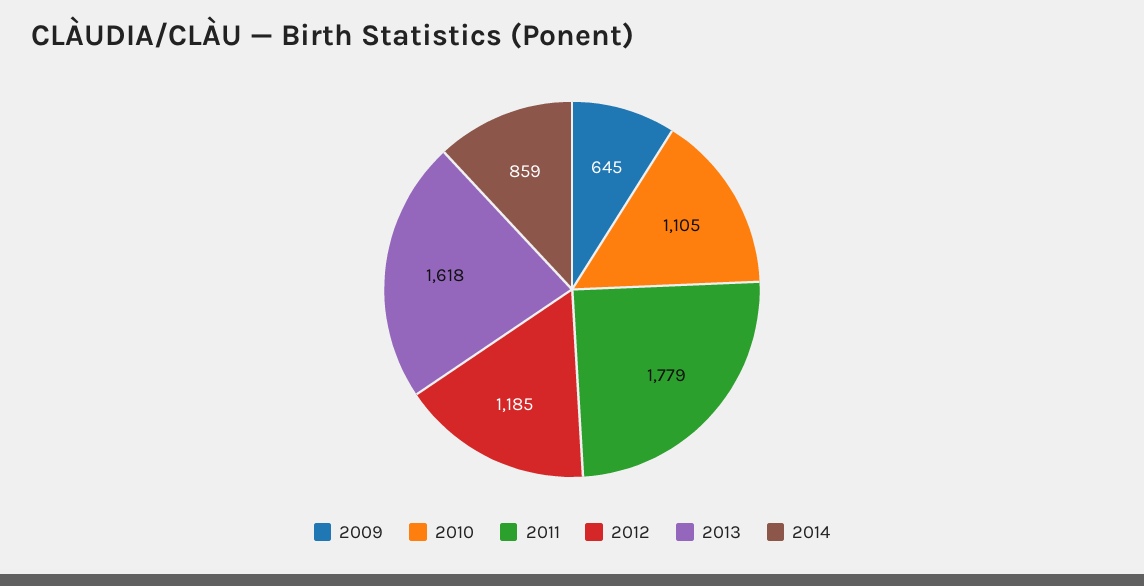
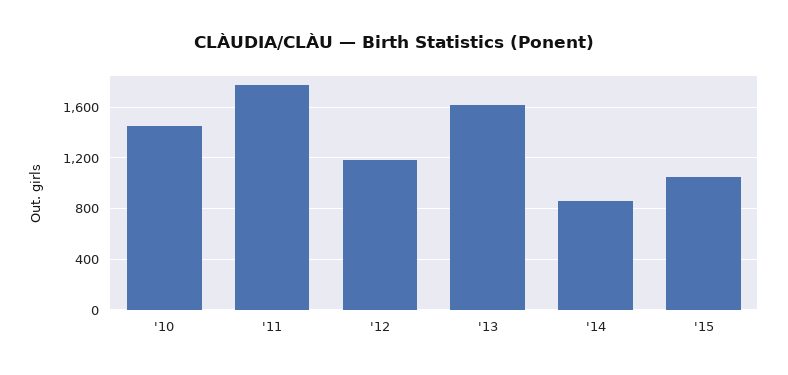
2009: 645 -> none
2010: 1105 -> 1450
'15: none -> 1050

